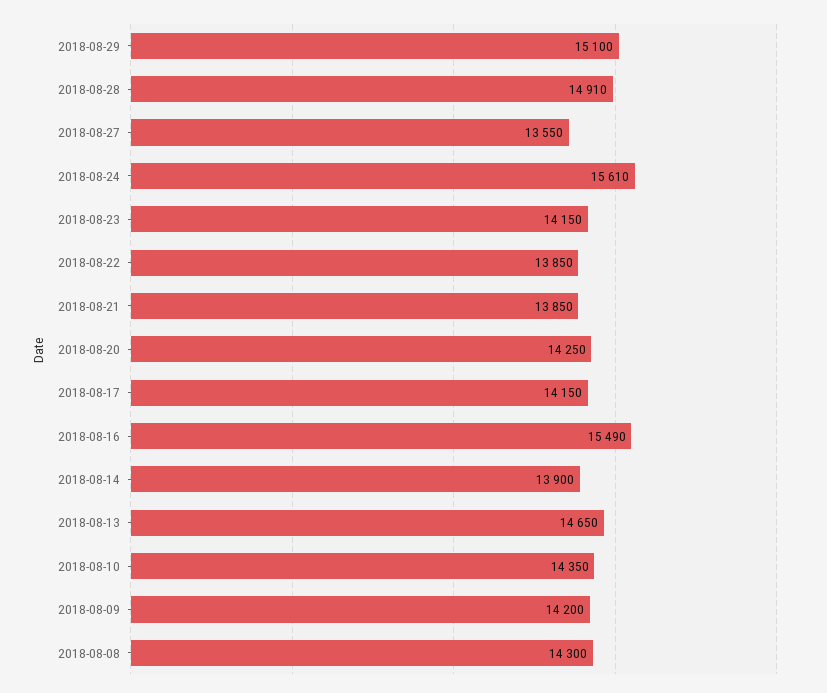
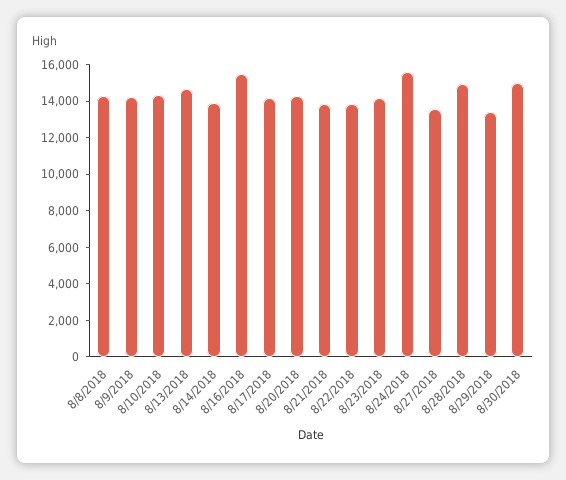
2018-08-29: 15100 -> 13500
8/30/2018: none -> 15000

